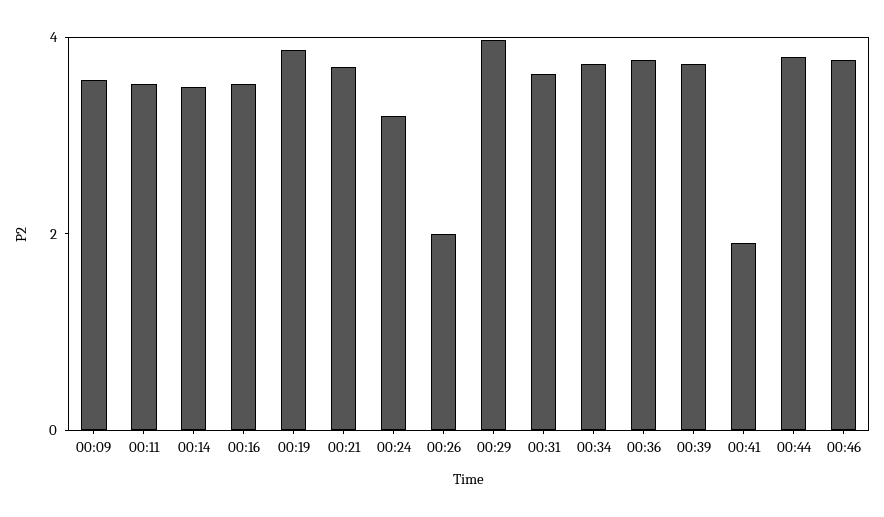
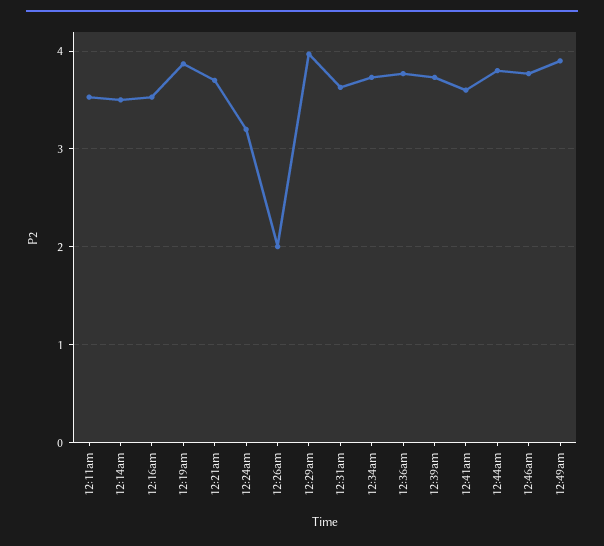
00:09: 3.5 -> none
00:41: 2 -> 3.6
12:49am: none -> 3.9

